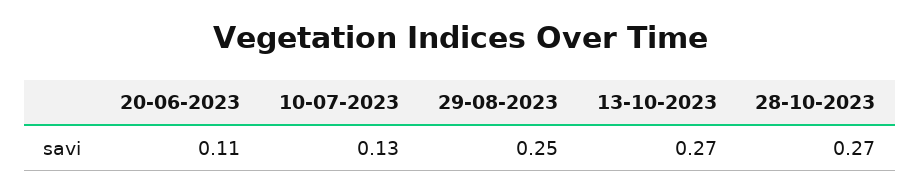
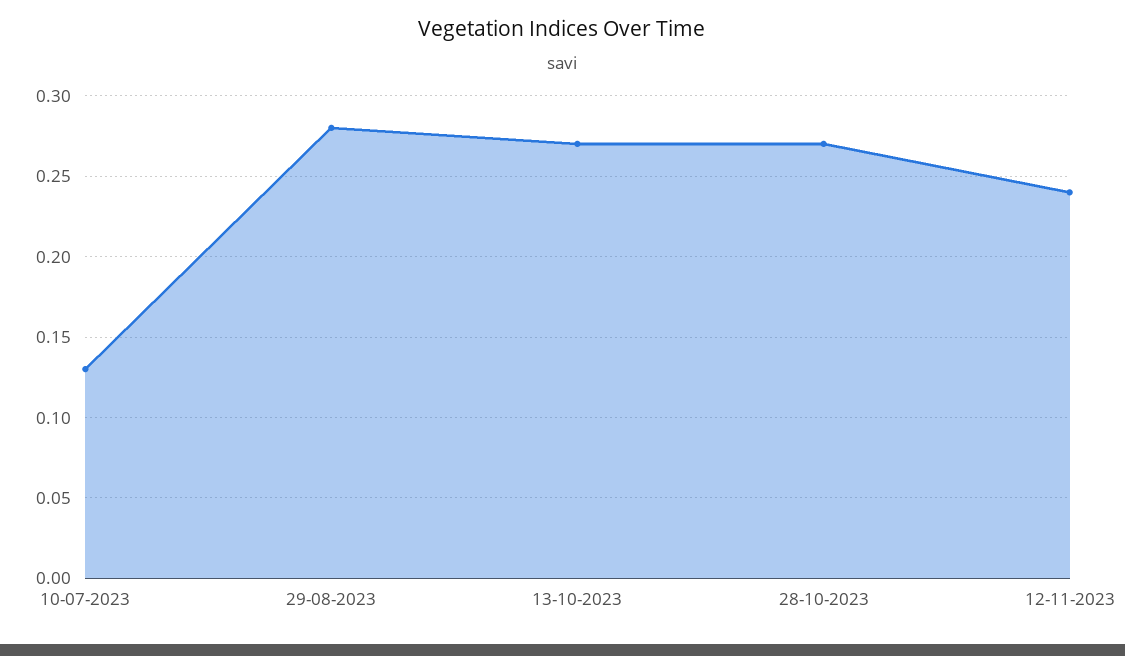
20-06-2023: 0.11 -> none
29-08-2023: 0.25 -> 0.28
12-11-2023: none -> 0.24

